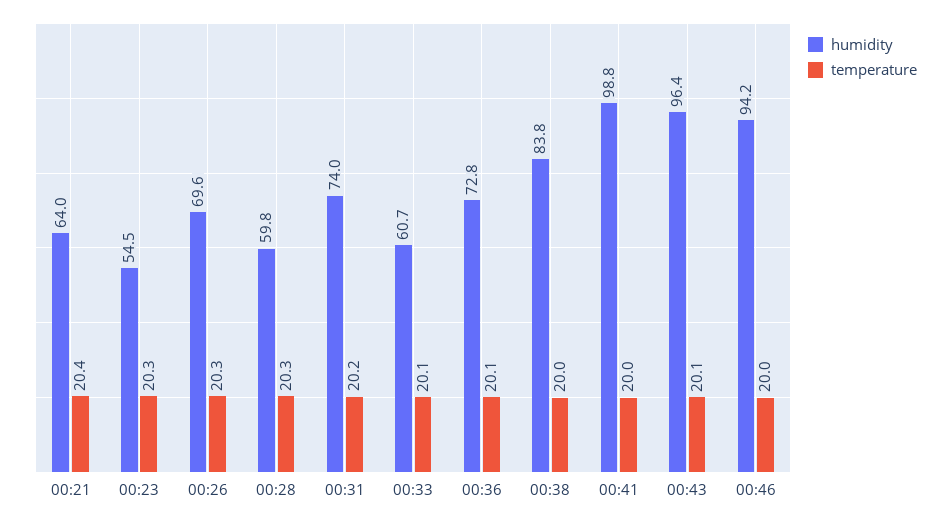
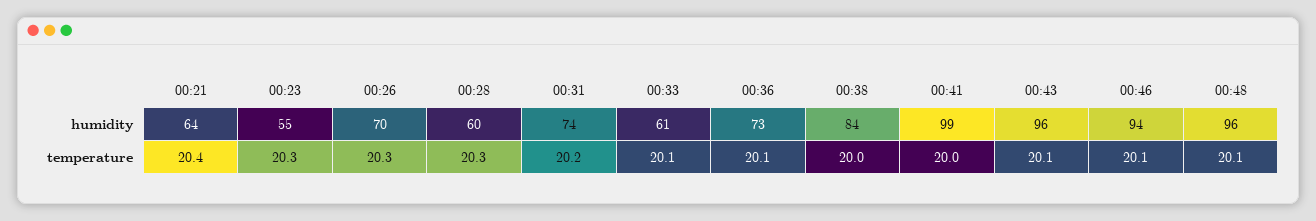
temperature, 00:46: 20 -> 20.1
humidity, 00:48: none -> 96
temperature, 00:48: none -> 20.1

